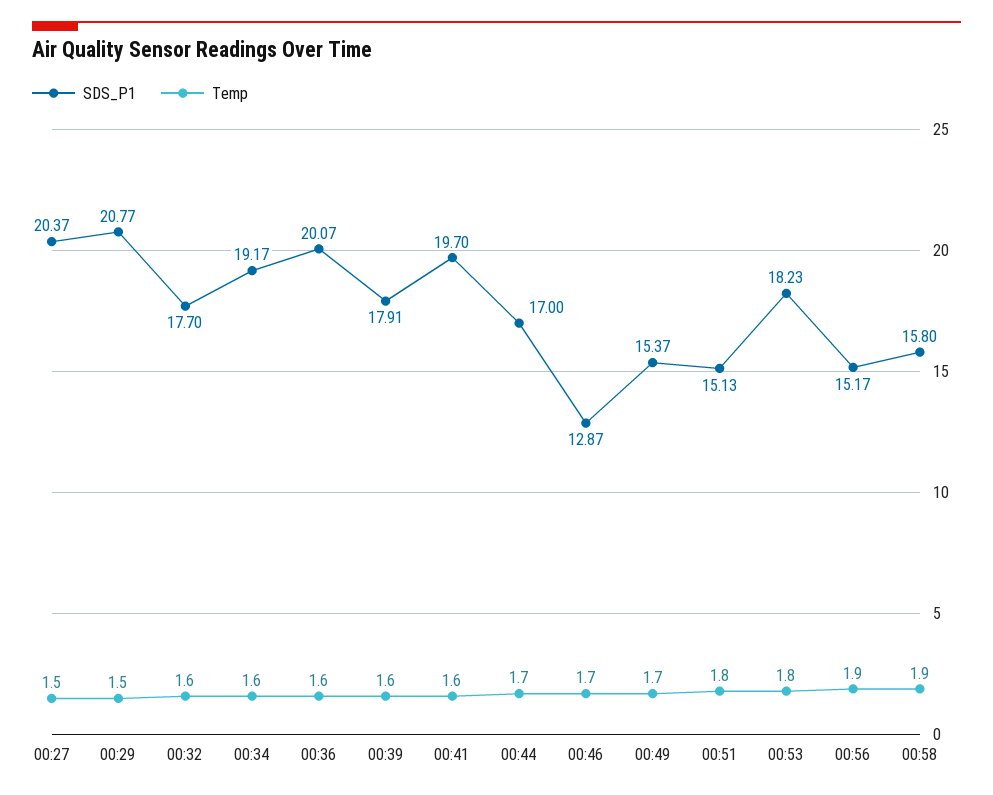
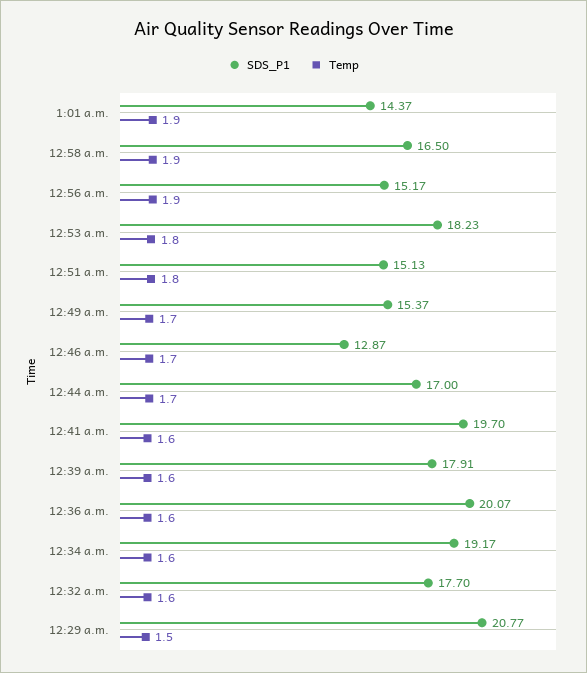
SDS_P1, 00:27: 20.37 -> none
Temp, 00:27: 1.5 -> none
SDS_P1, 00:58: 15.8 -> 16.5
SDS_P1, 1:01 a.m.: none -> 14.37
Temp, 1:01 a.m.: none -> 1.9

